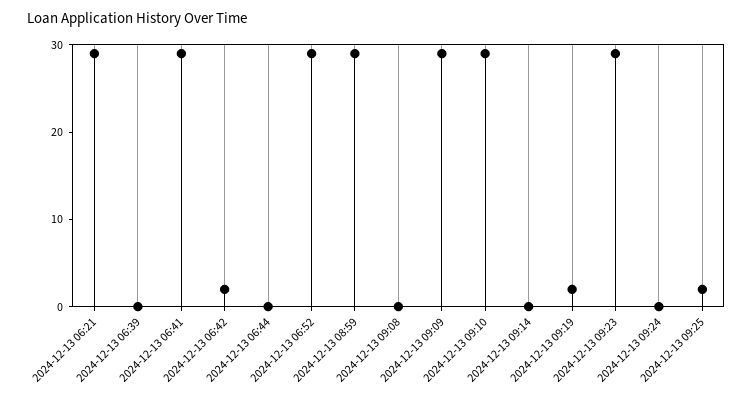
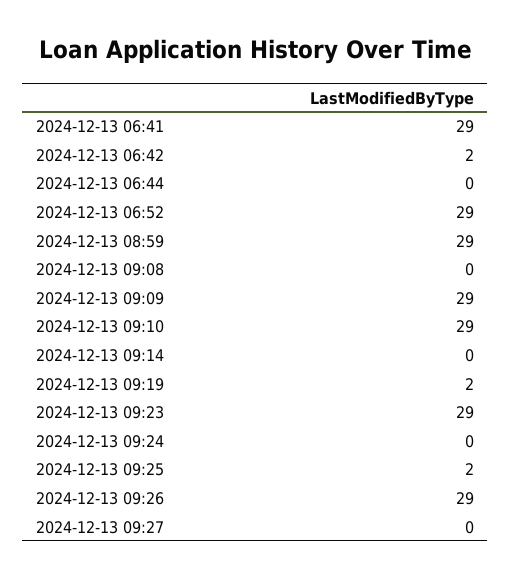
2024-12-13 06:21: 29 -> none
2024-12-13 06:39: 0 -> none
2024-12-13 09:26: none -> 29
2024-12-13 09:27: none -> 0

